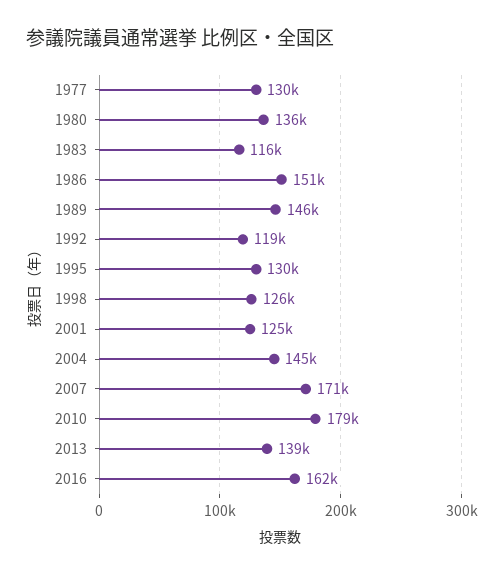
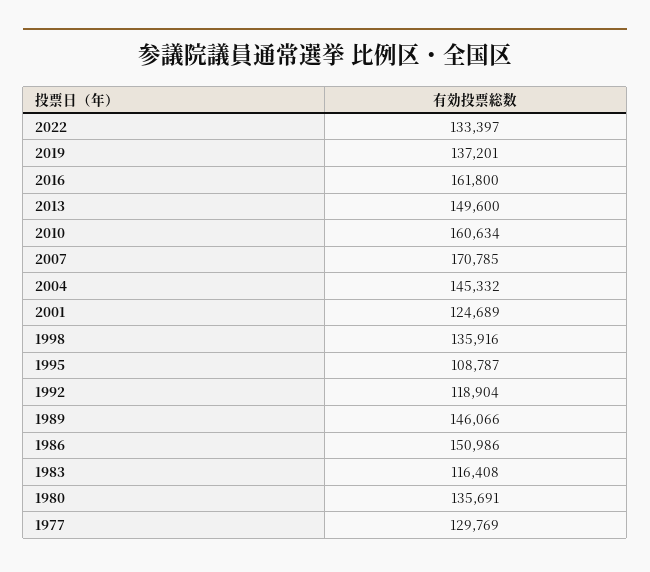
1995: 130000 -> 108787
1998: 126000 -> 135916
2010: 179000 -> 160634
2013: 139000 -> 149600
2022: none -> 133397
2019: none -> 137201

